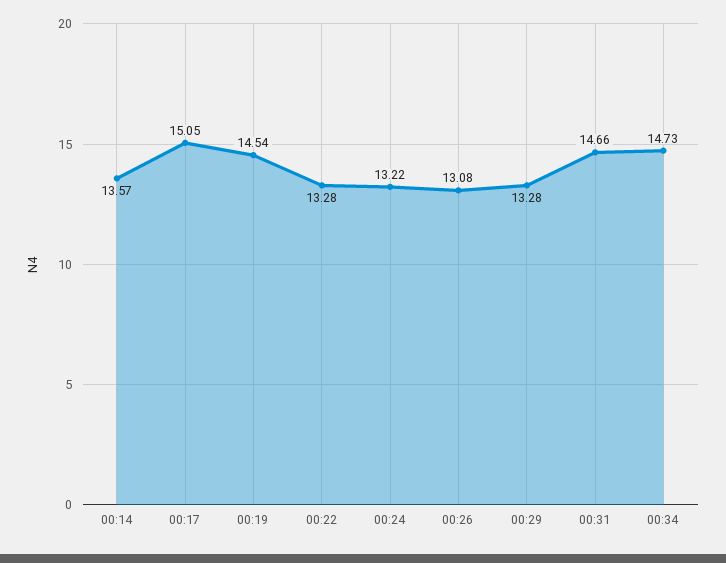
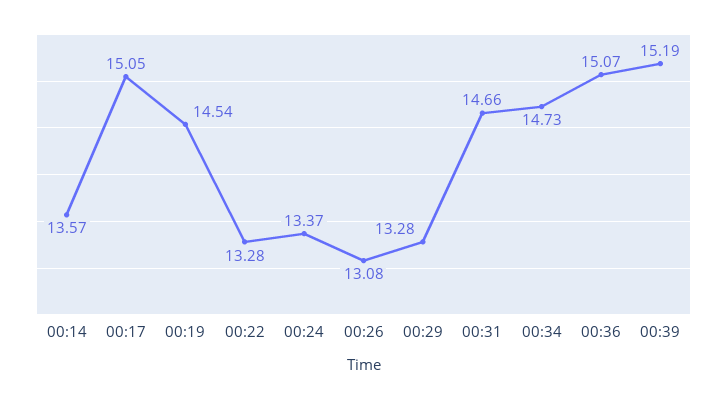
00:24: 13.22 -> 13.37
00:36: none -> 15.07
00:39: none -> 15.19

